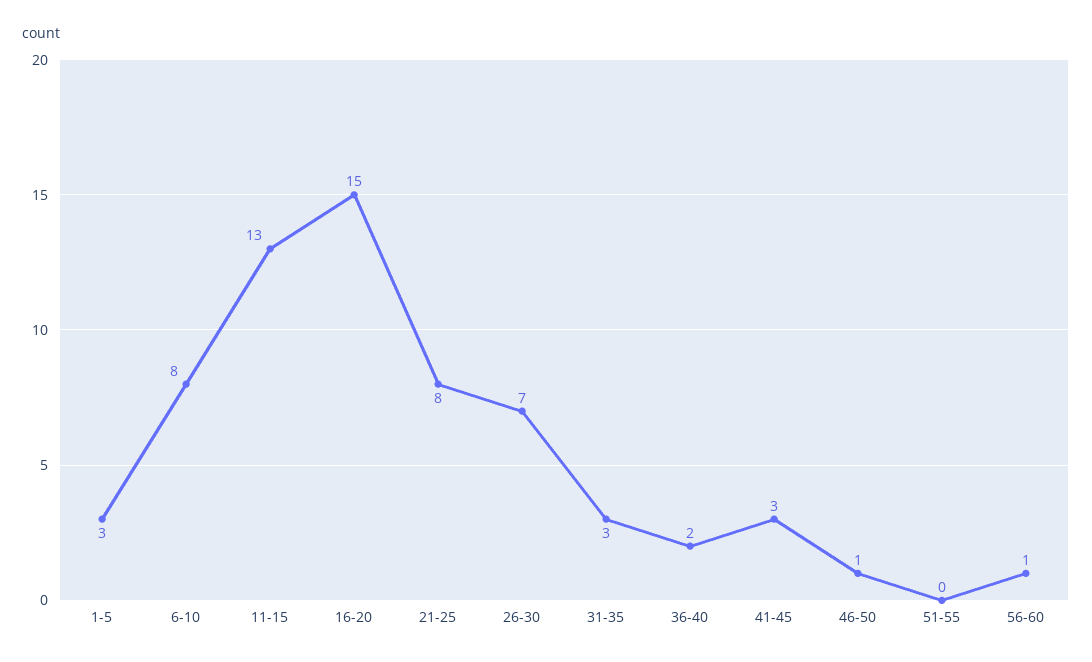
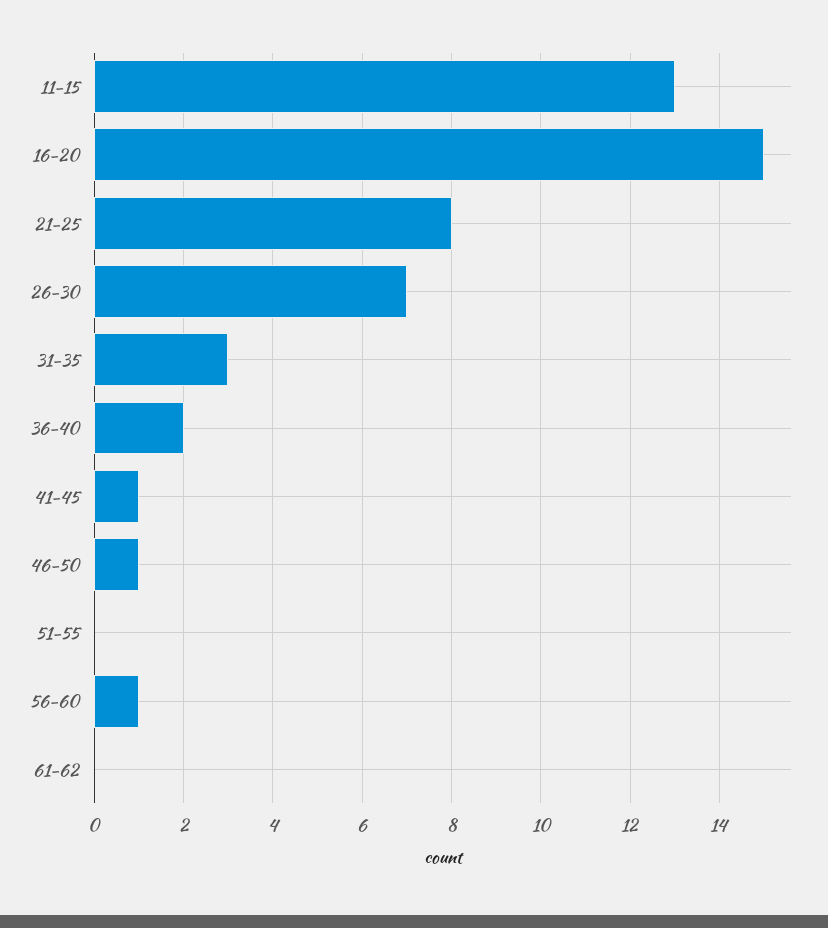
1-5: 3 -> none
6-10: 8 -> none
41-45: 3 -> 1
61-62: none -> 0

